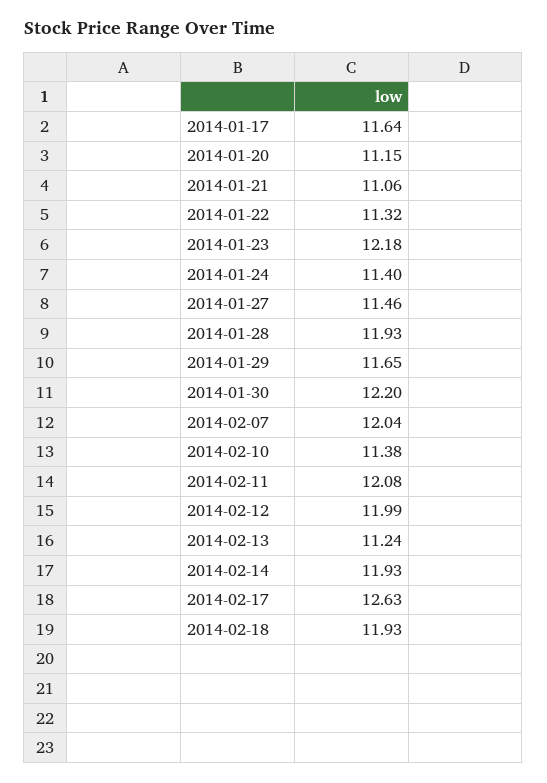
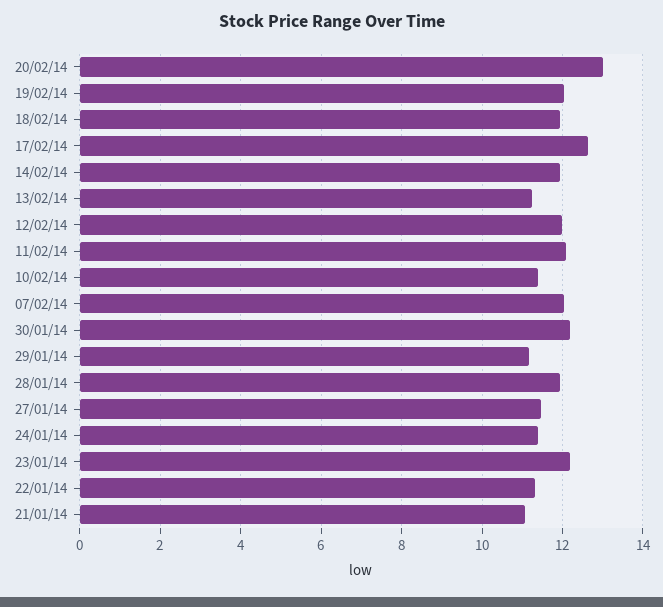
2014-01-17: 11.64 -> none
2014-01-20: 11.15 -> none
2014-01-29: 11.65 -> 11.2
20/02/14: none -> 13
19/02/14: none -> 12

